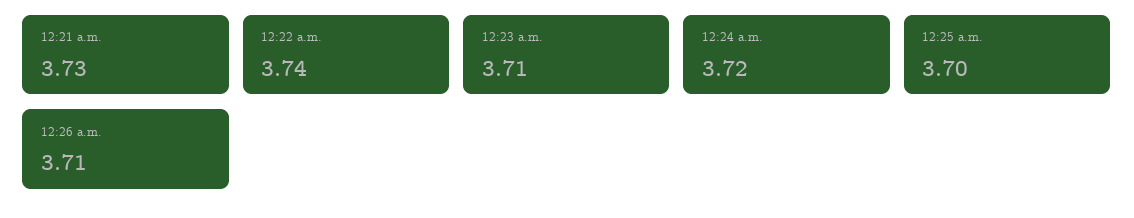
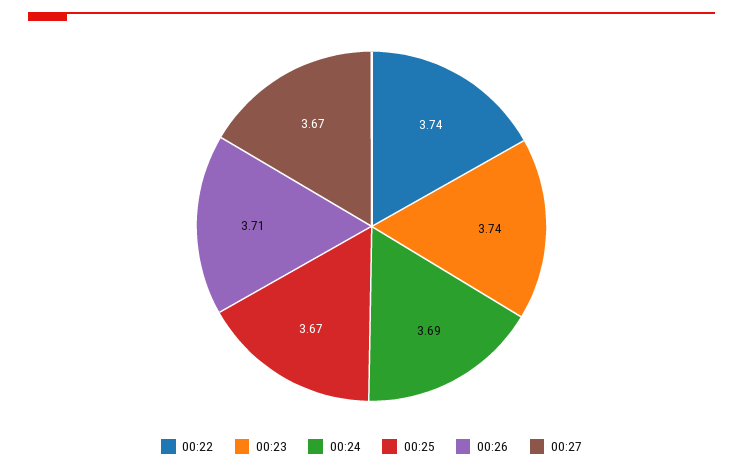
12:21 a.m.: 3.73 -> none
12:23 a.m.: 3.71 -> 3.74
12:24 a.m.: 3.72 -> 3.69
12:25 a.m.: 3.7 -> 3.67
00:27: none -> 3.67

